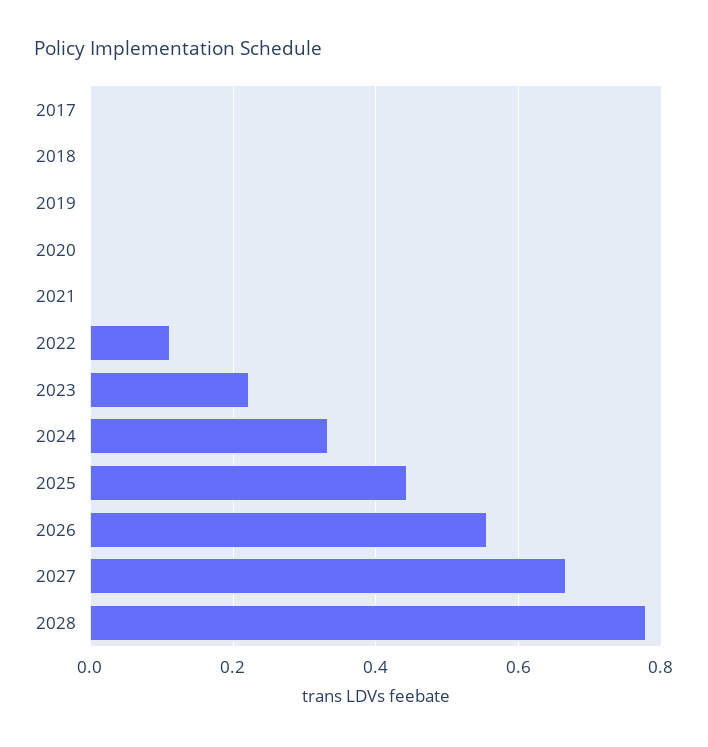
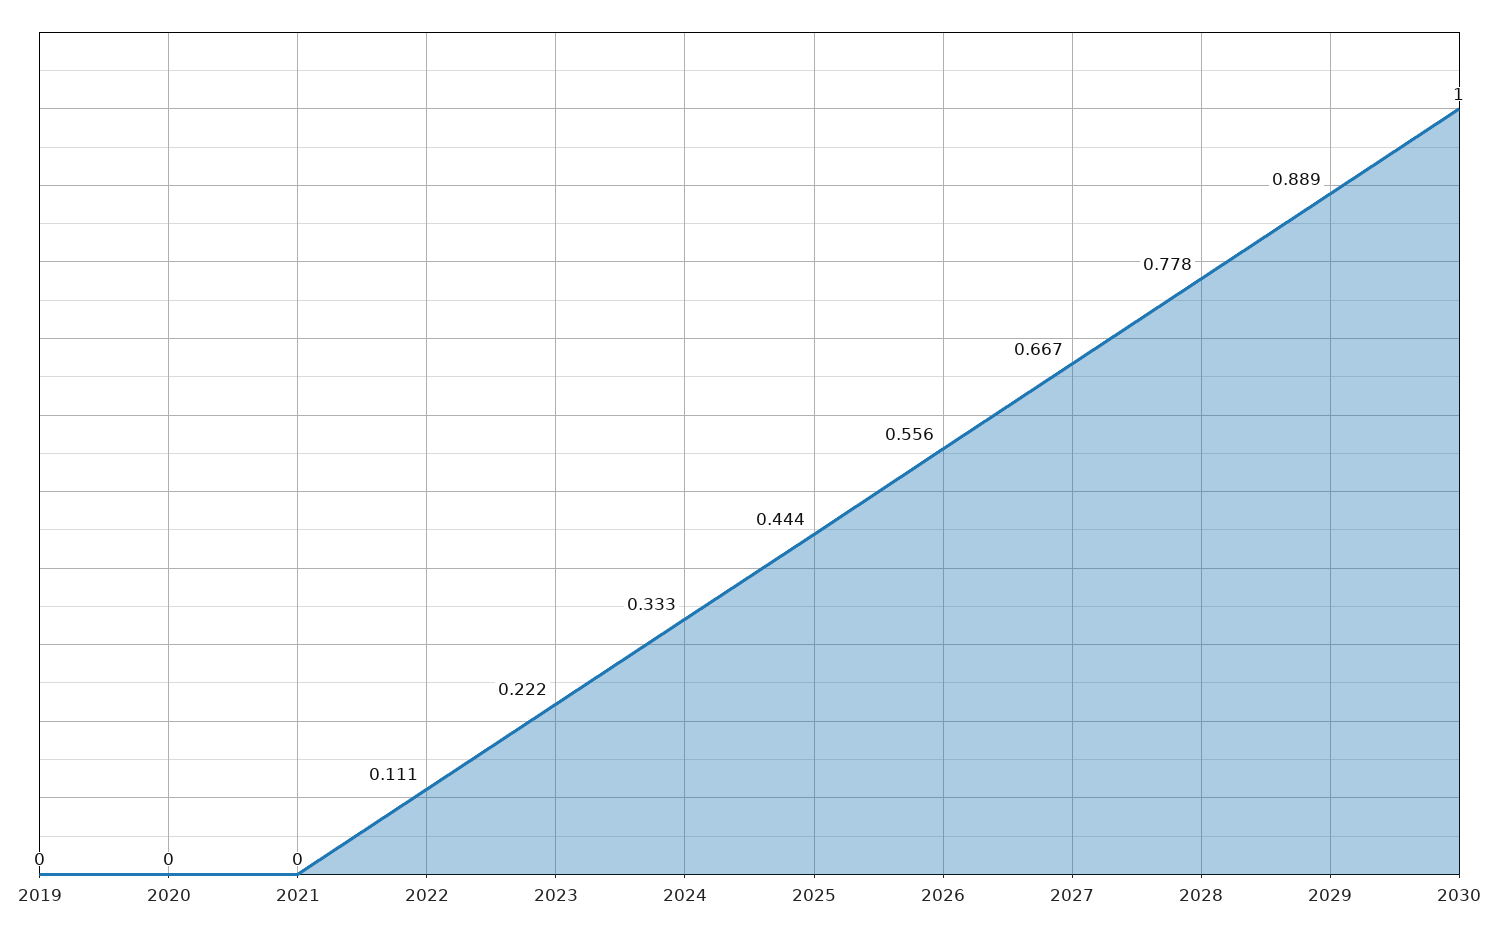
2017: 0 -> none
2018: 0 -> none
2029: none -> 0.889
2030: none -> 1

